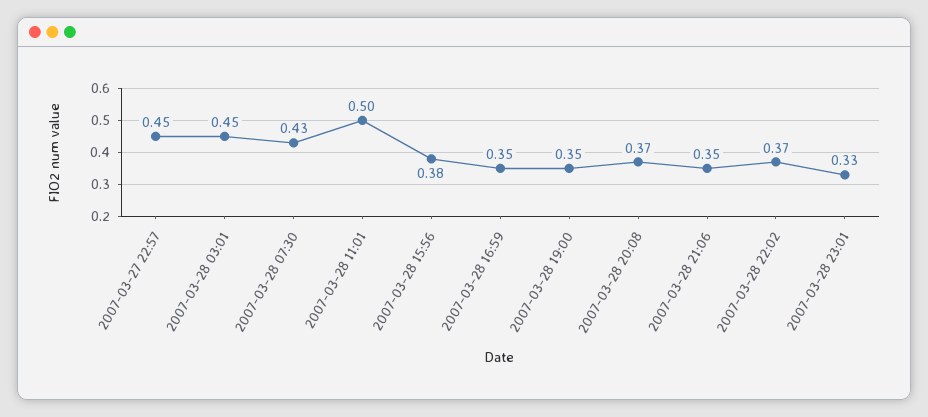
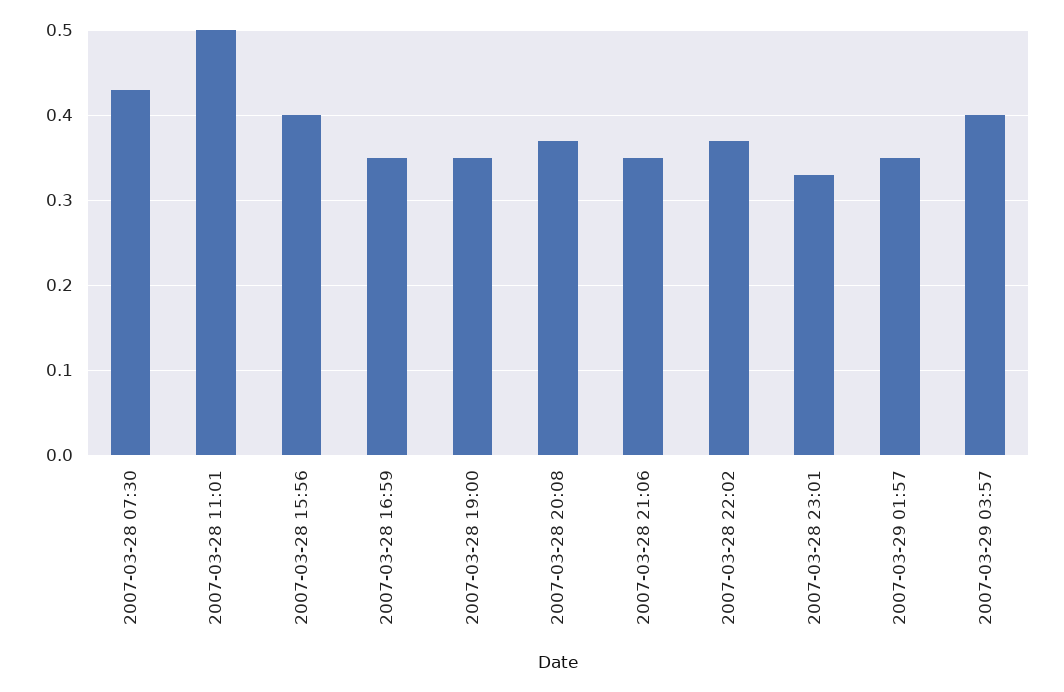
2007-03-27 22:57: 0.45 -> none
2007-03-28 03:01: 0.45 -> none
2007-03-28 15:56: 0.38 -> 0.4
2007-03-29 01:57: none -> 0.35
2007-03-29 03:57: none -> 0.4

